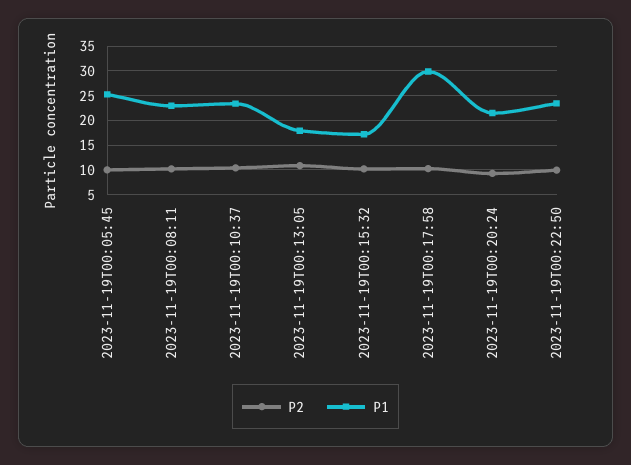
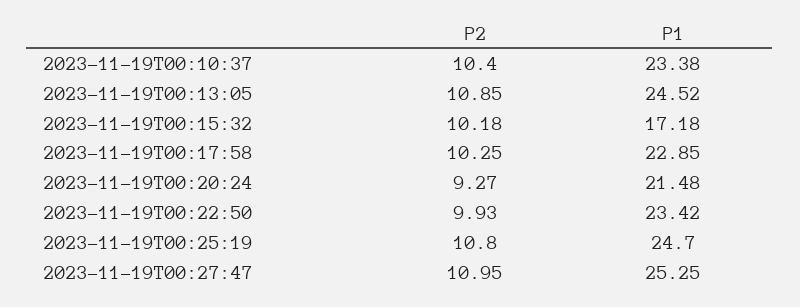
P2, 2023-11-19T00:05:45: 10 -> none
P1, 2023-11-19T00:05:45: 25 -> none
P2, 2023-11-19T00:08:11: 10 -> none
P1, 2023-11-19T00:08:11: 22.5 -> none
P1, 2023-11-19T00:13:05: 17.5 -> 24.52
P1, 2023-11-19T00:17:58: 30 -> 22.85
P2, 2023-11-19T00:25:19: none -> 10.8
P1, 2023-11-19T00:25:19: none -> 24.7
P2, 2023-11-19T00:27:47: none -> 10.95
P1, 2023-11-19T00:27:47: none -> 25.25

